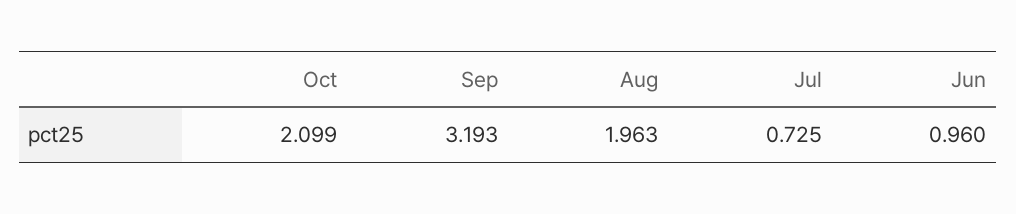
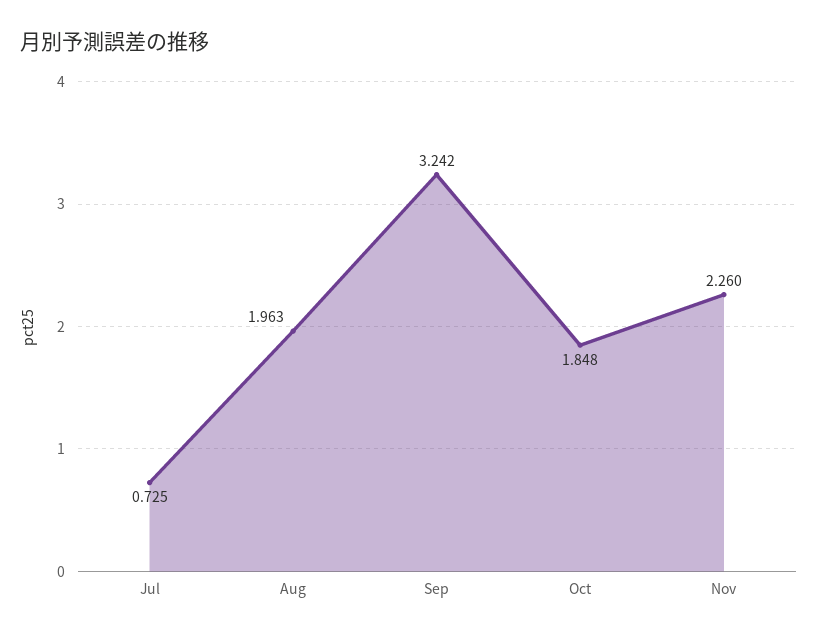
Oct: 2.099 -> 1.848
Sep: 3.193 -> 3.242
Jun: 0.96 -> none
Nov: none -> 2.26

